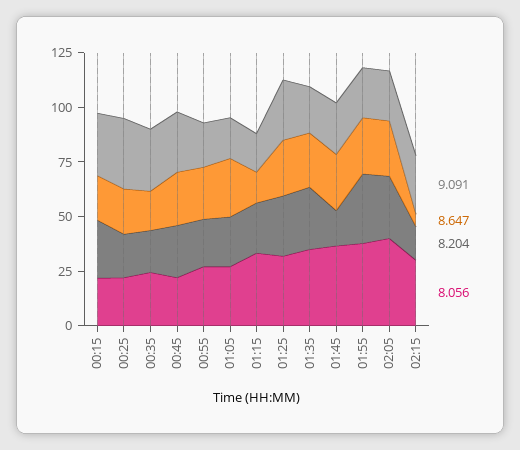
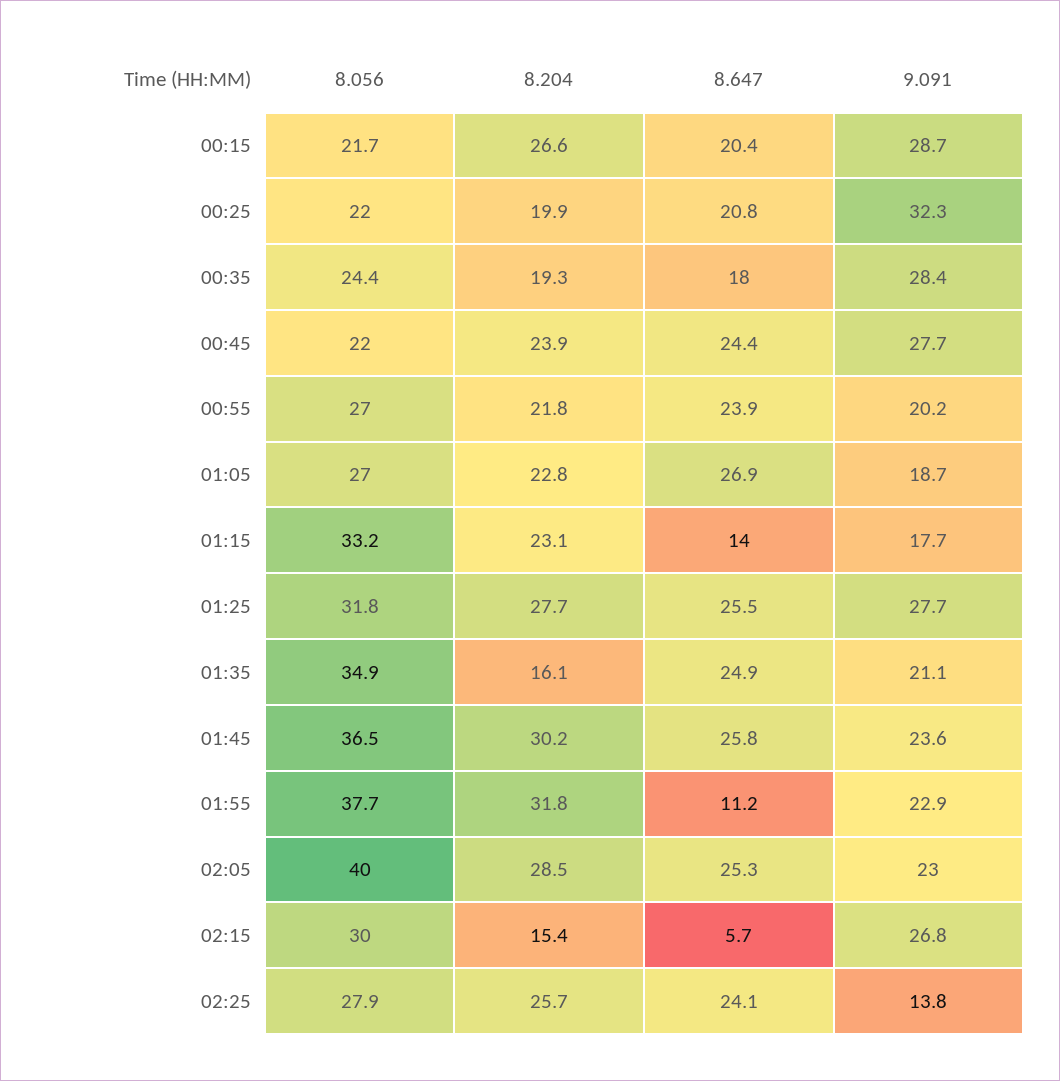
8.204, 01:35: 30 -> 16.1
8.204, 01:45: 15 -> 30.2
8.647, 01:55: 25 -> 11.2
8.056, 02:25: none -> 27.9
8.204, 02:25: none -> 25.7
8.647, 02:25: none -> 24.1
9.091, 02:25: none -> 13.8

